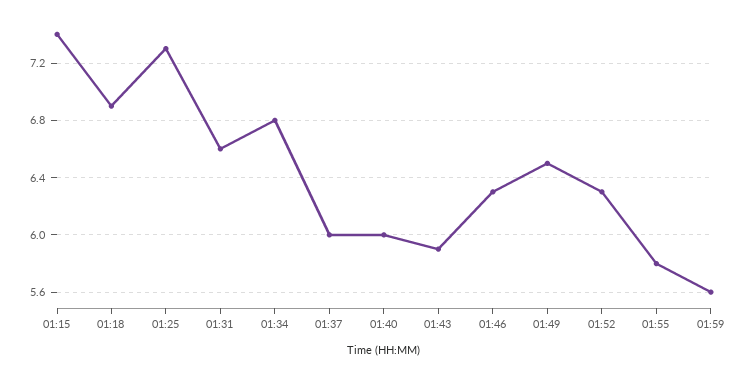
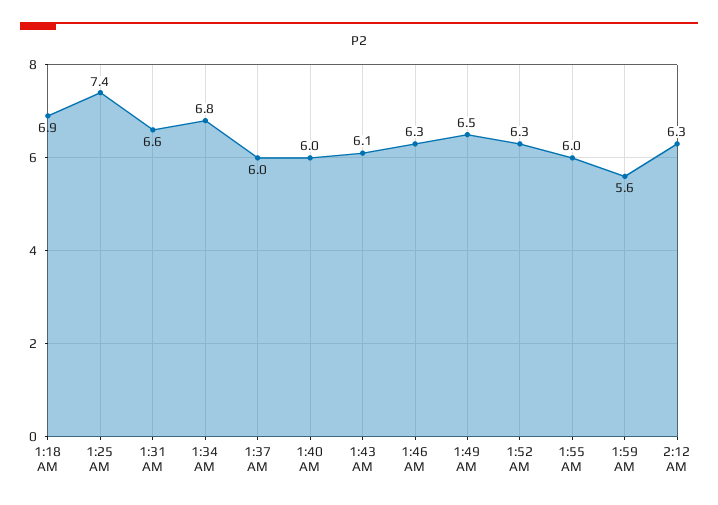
01:15: 7.4 -> none
01:25: 7.3 -> 7.4
01:43: 5.9 -> 6.1
01:55: 5.8 -> 6
2:12 AM: none -> 6.3

